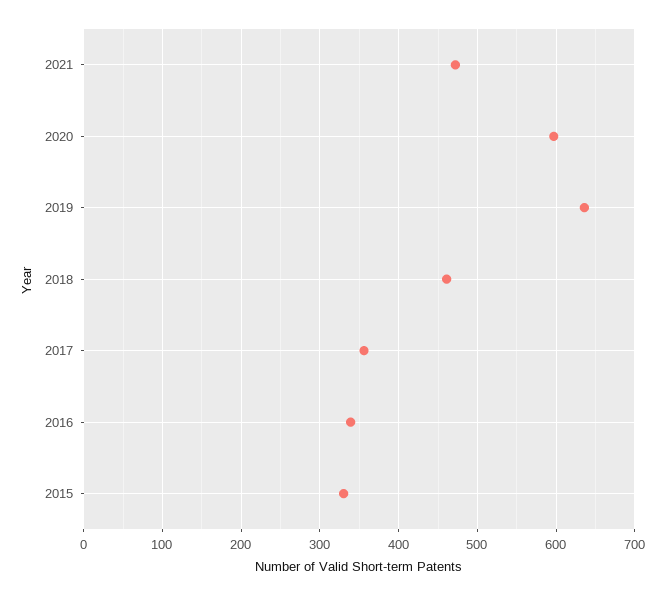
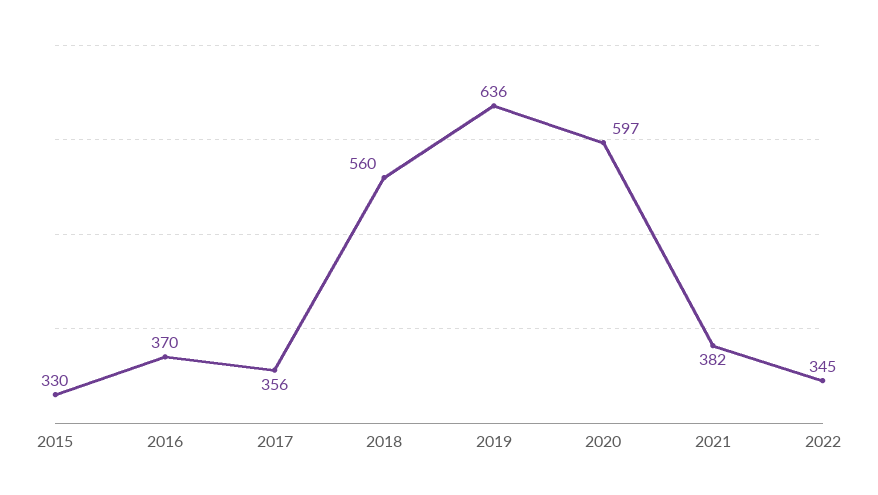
2021: 470 -> 382
2018: 460 -> 560
2016: 340 -> 370
2022: none -> 345

